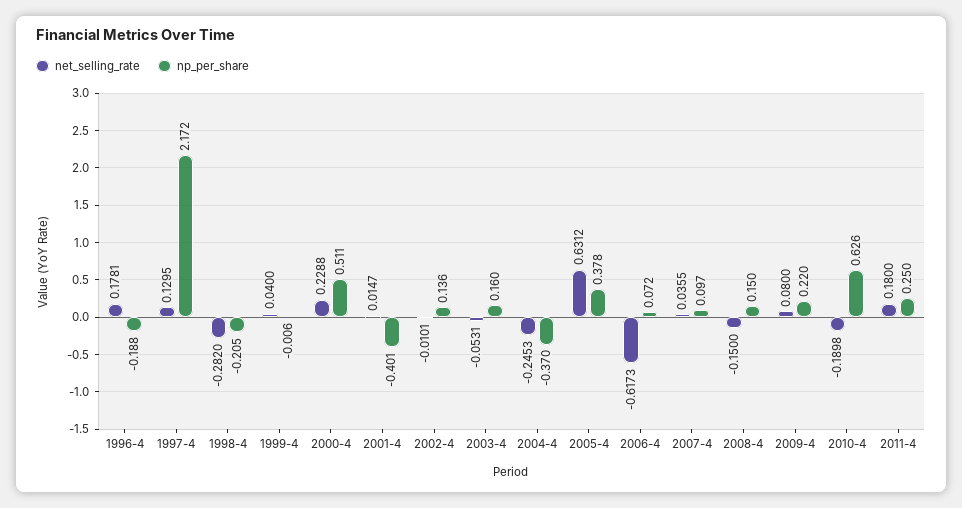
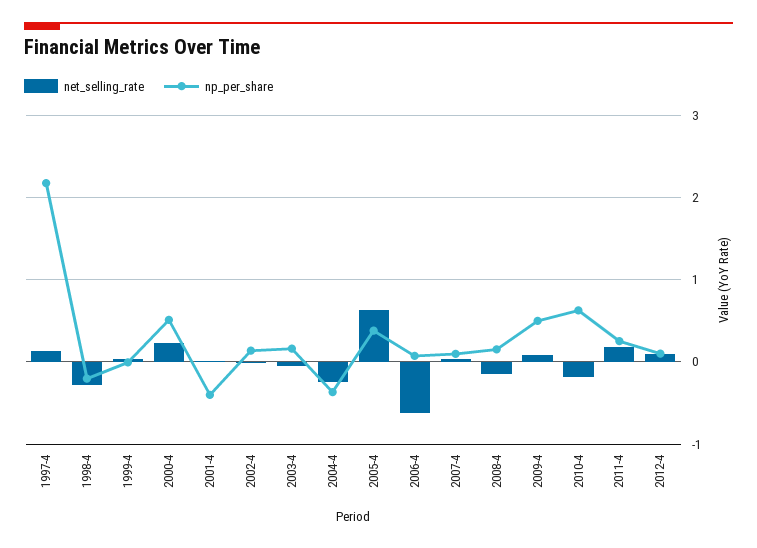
net_selling_rate, 1996-4: 0.1781 -> none
np_per_share, 1996-4: -0.188 -> none
np_per_share, 2009-4: 0.22 -> 0.5
net_selling_rate, 2012-4: none -> 0.1
np_per_share, 2012-4: none -> 0.1

